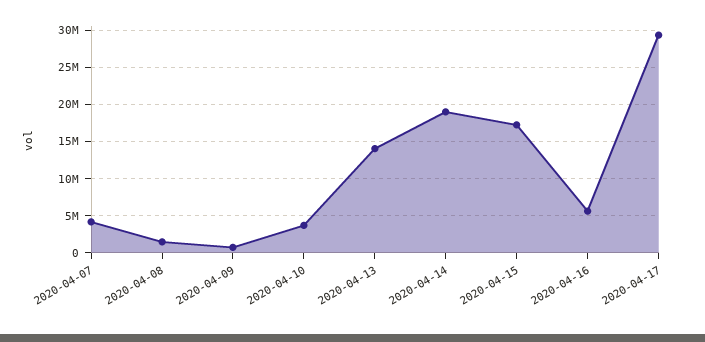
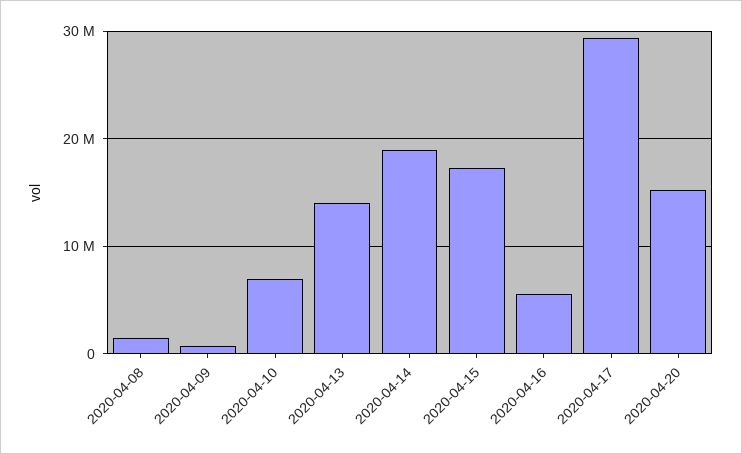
2020-04-07: 4000000 -> none
2020-04-10: 4000000 -> 7000000
2020-04-20: none -> 15000000

